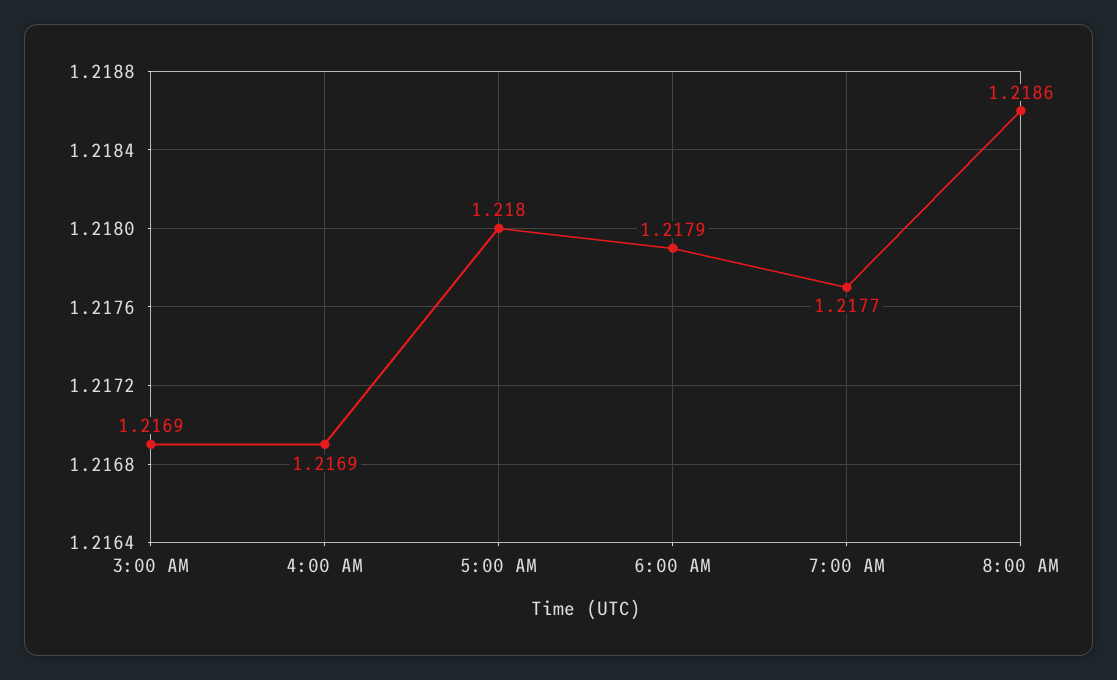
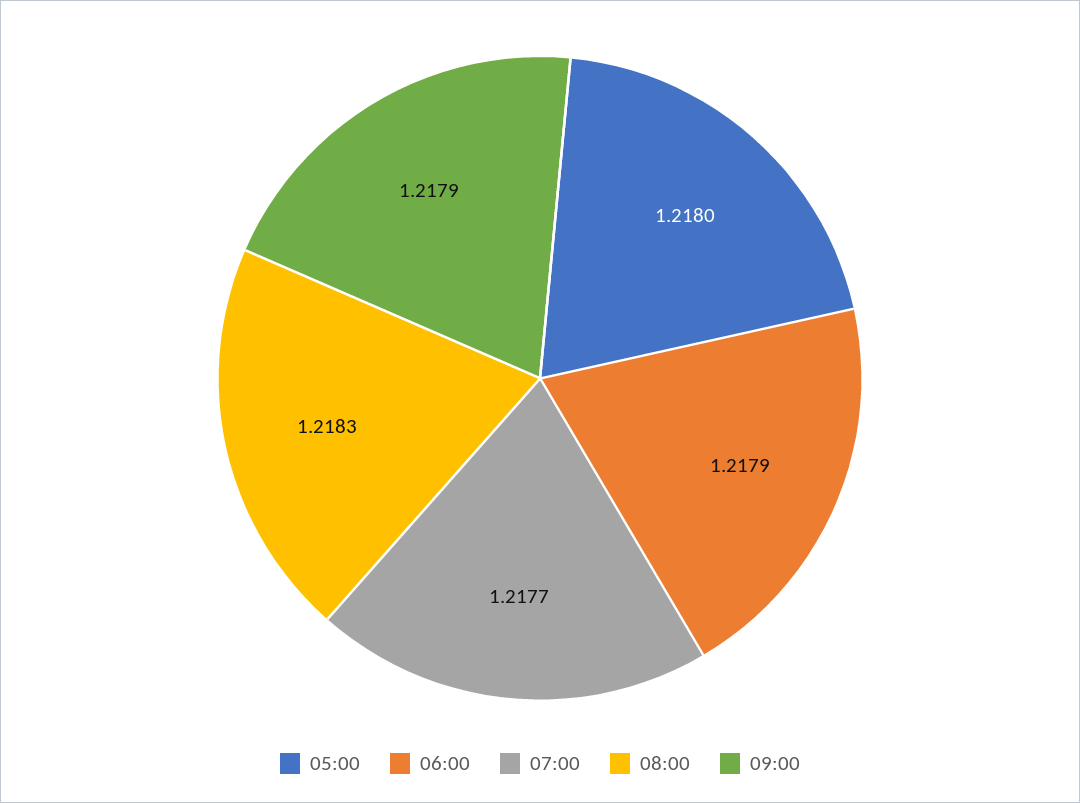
3:00 AM: 1.2169 -> none
4:00 AM: 1.2169 -> none
8:00 AM: 1.2186 -> 1.2183
09:00: none -> 1.2179

